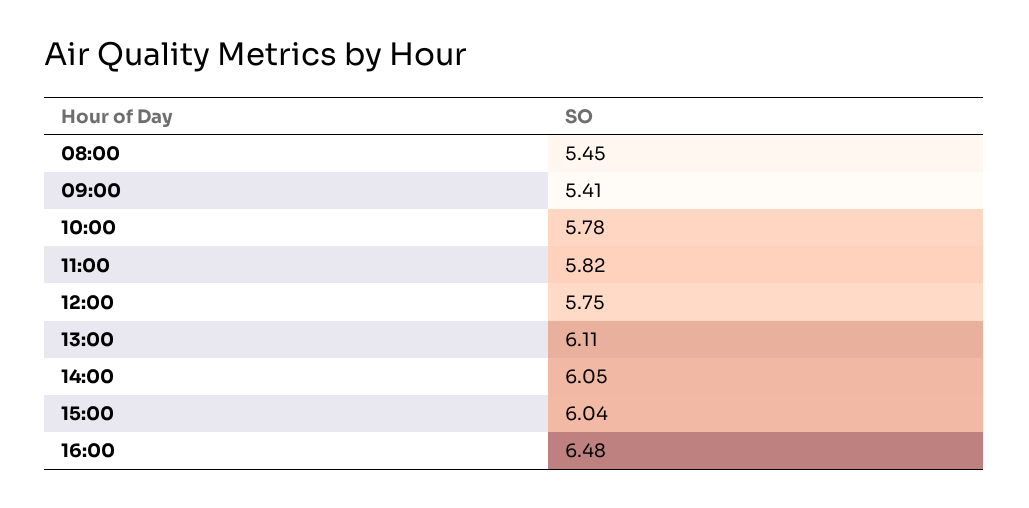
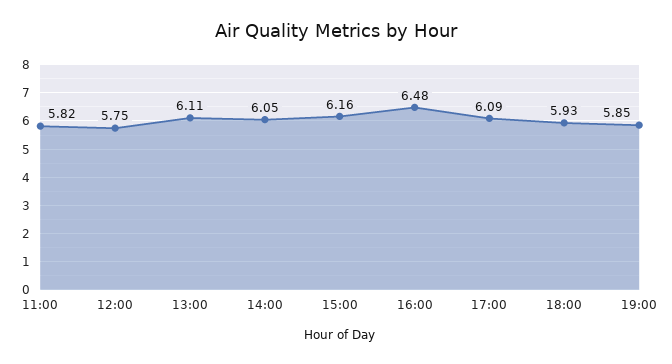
08:00: 5.45 -> none
09:00: 5.41 -> none
10:00: 5.78 -> none
15:00: 6.04 -> 6.16
17:00: none -> 6.09
18:00: none -> 5.93
19:00: none -> 5.85

